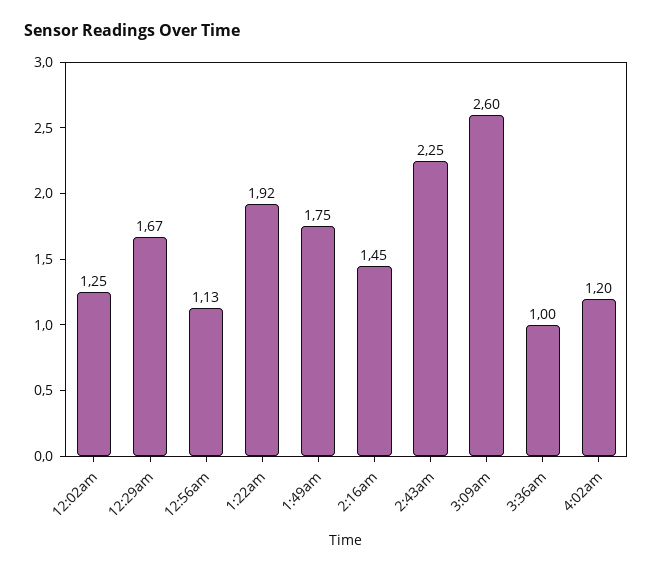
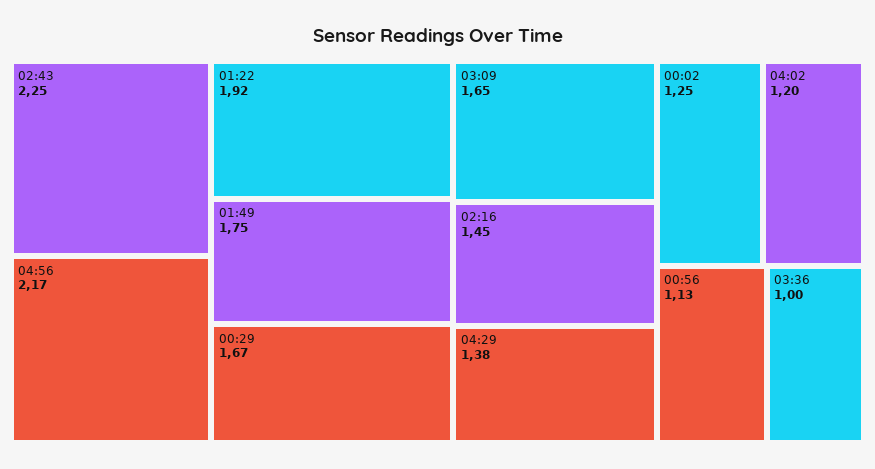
3:09am: 2.6 -> 1.65
04:56: none -> 2.17
04:29: none -> 1.38

